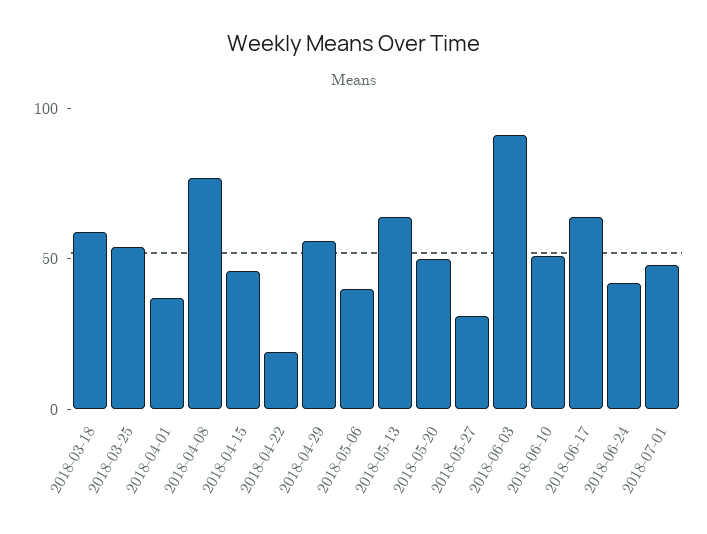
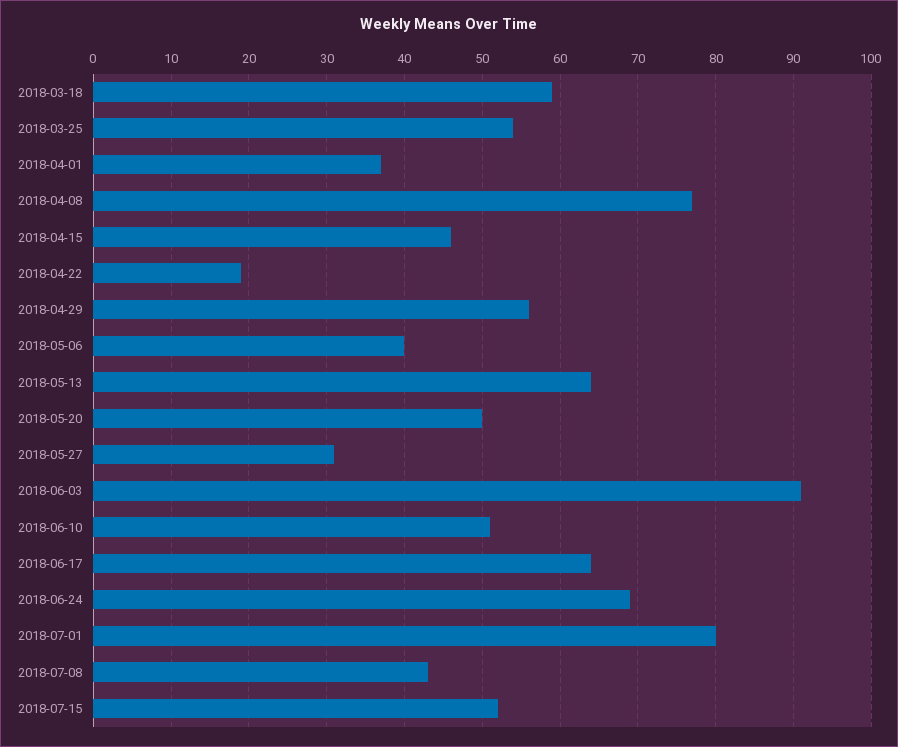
2018-06-24: 40 -> 69
2018-07-01: 50 -> 80
2018-07-08: none -> 43
2018-07-15: none -> 52

